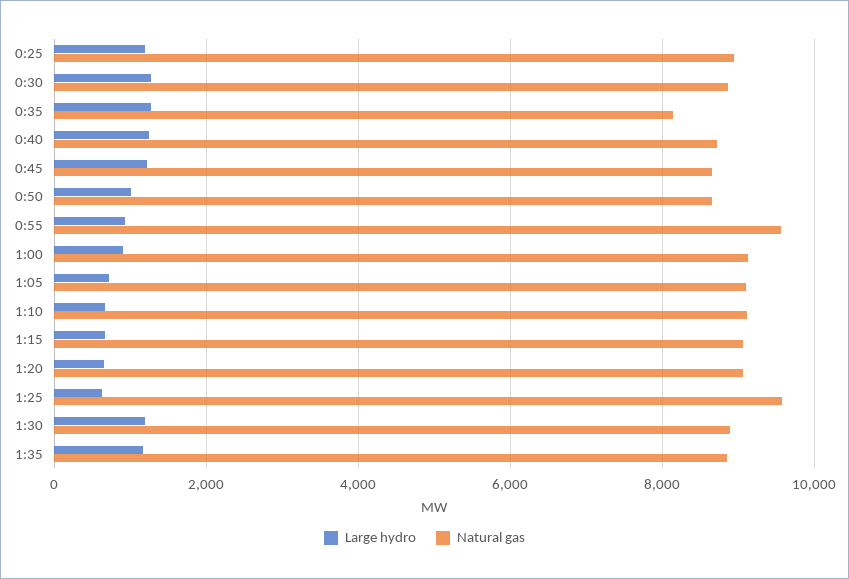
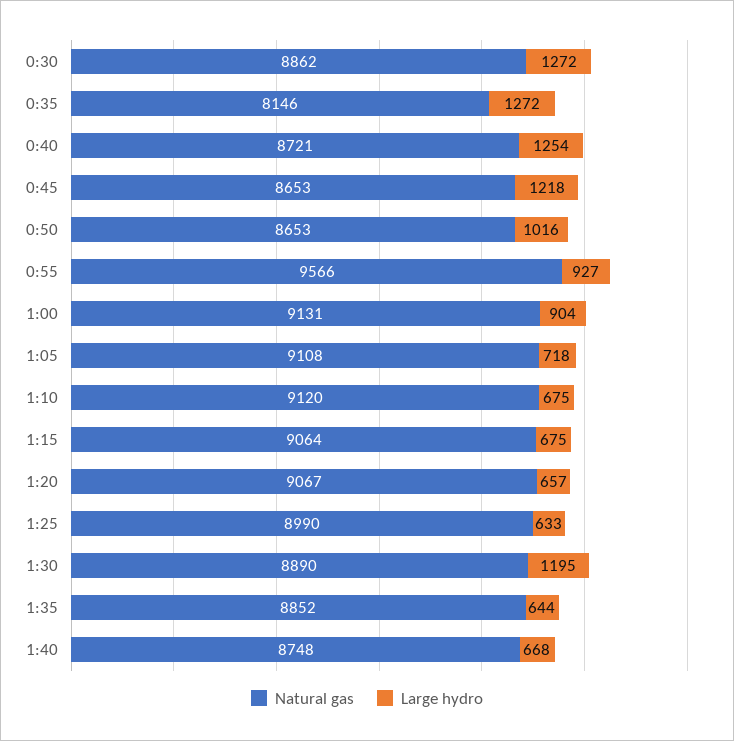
Large hydro, 0:25: 1200 -> none
Natural gas, 0:25: 9000 -> none
Natural gas, 1:25: 9600 -> 8990
Large hydro, 1:35: 1200 -> 644
Natural gas, 1:40: none -> 8748
Large hydro, 1:40: none -> 668

